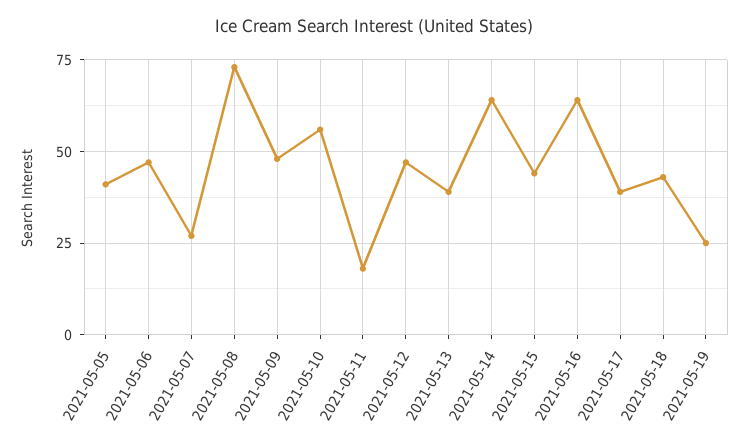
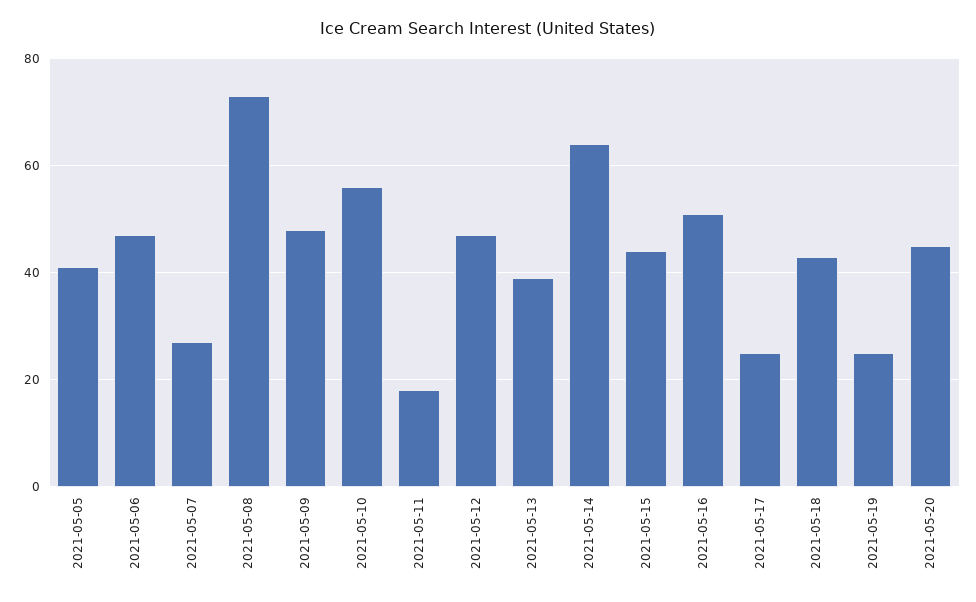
2021-05-16: 65 -> 50
2021-05-17: 40 -> 25
2021-05-20: none -> 45

